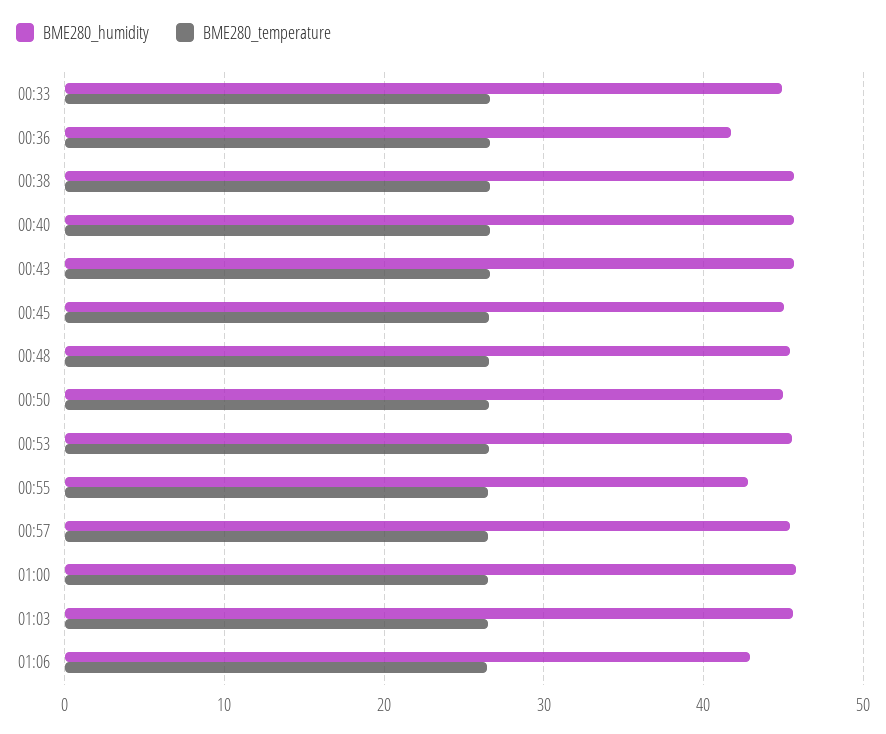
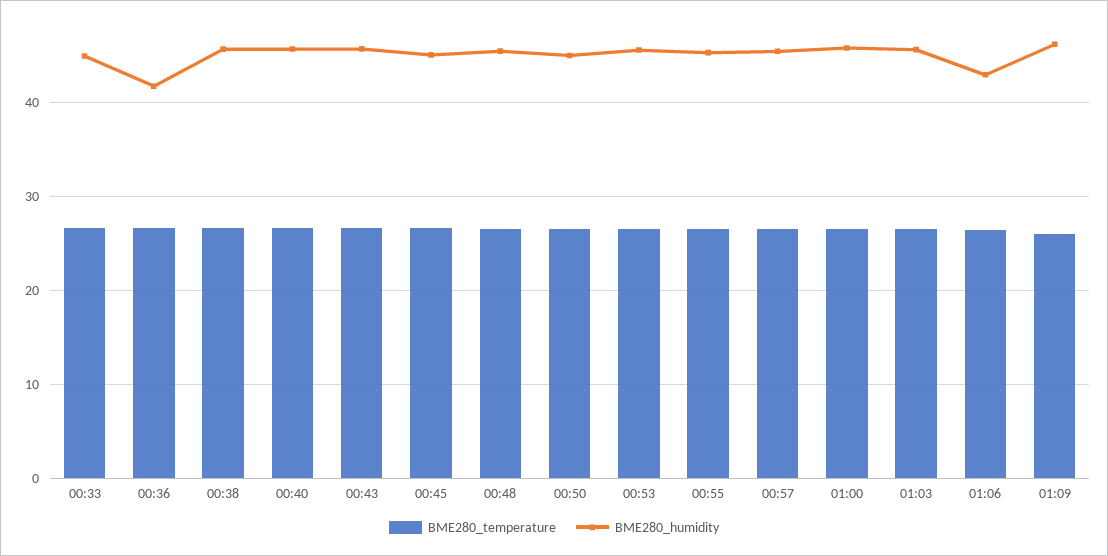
BME280_humidity, 00:55: 43 -> 45
BME280_temperature, 01:09: none -> 26
BME280_humidity, 01:09: none -> 46

